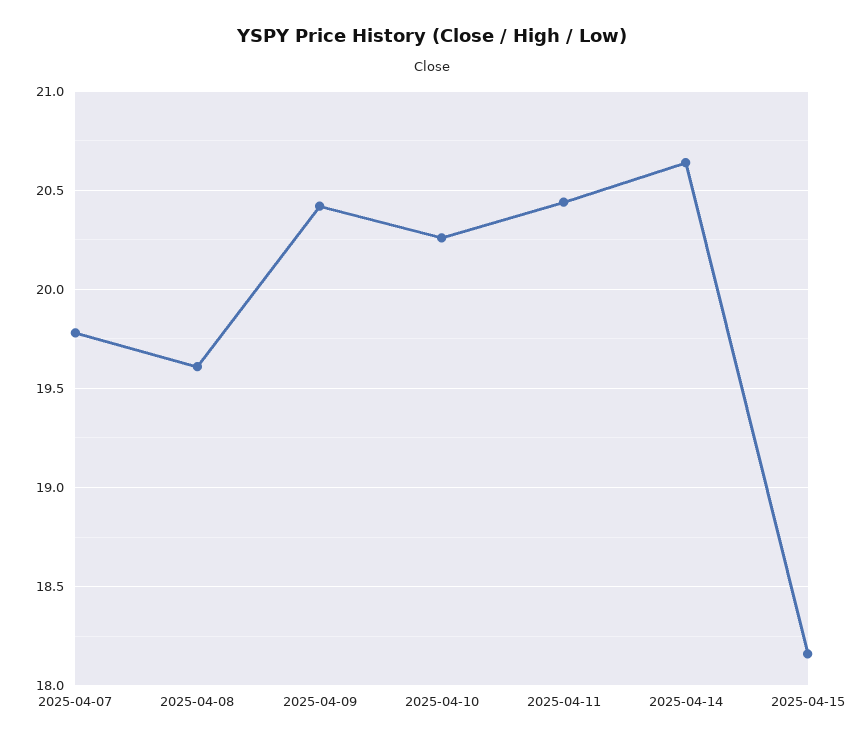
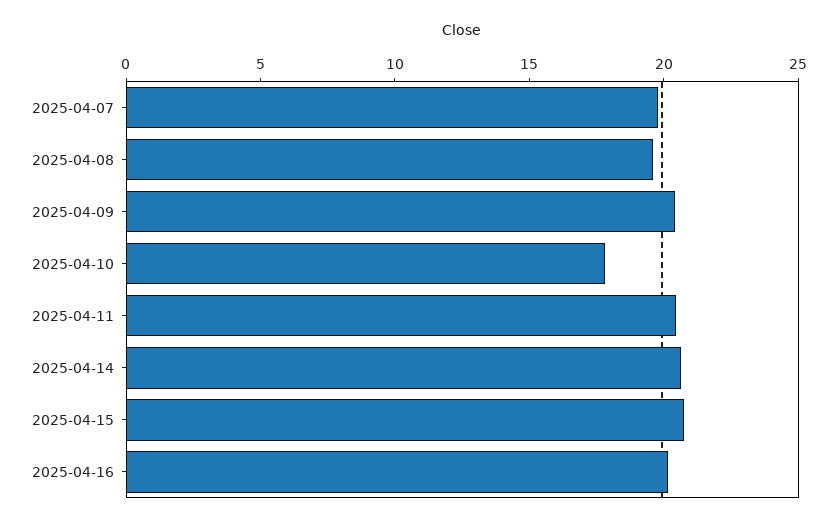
2025-04-10: 20.25 -> 18
2025-04-15: 18.15 -> 21
2025-04-16: none -> 20

